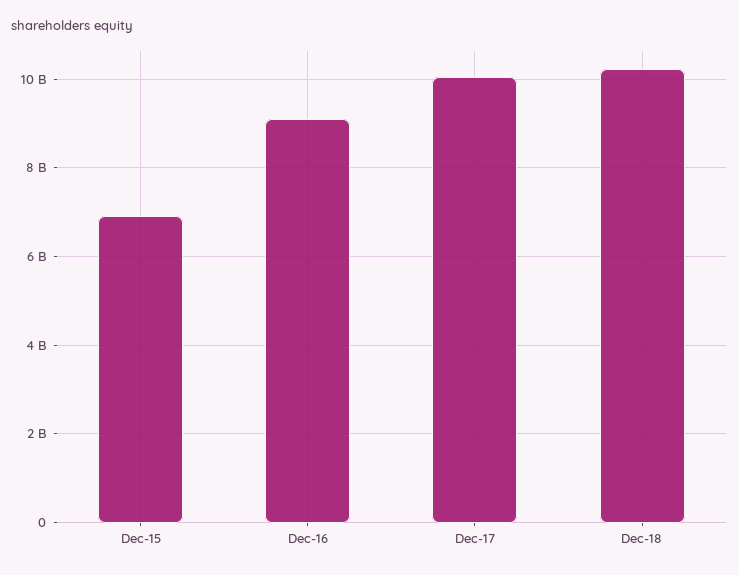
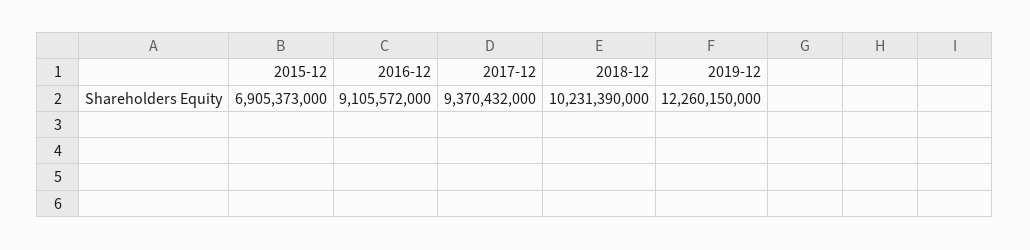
Dec-17: 10000000000 -> 9370432000
2019-12: none -> 12260150000

